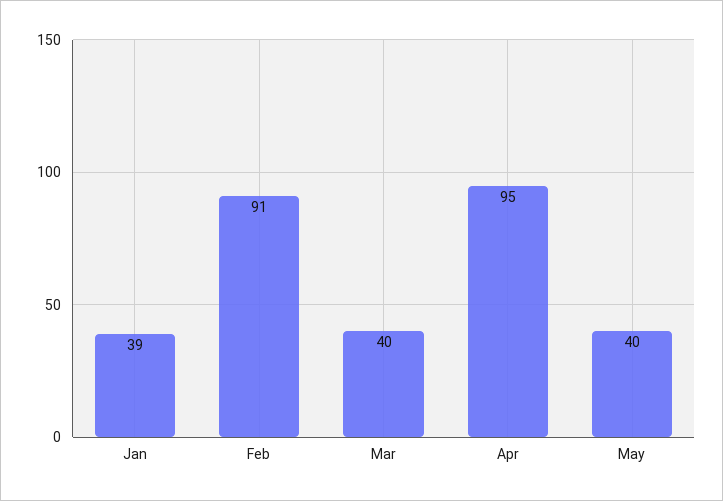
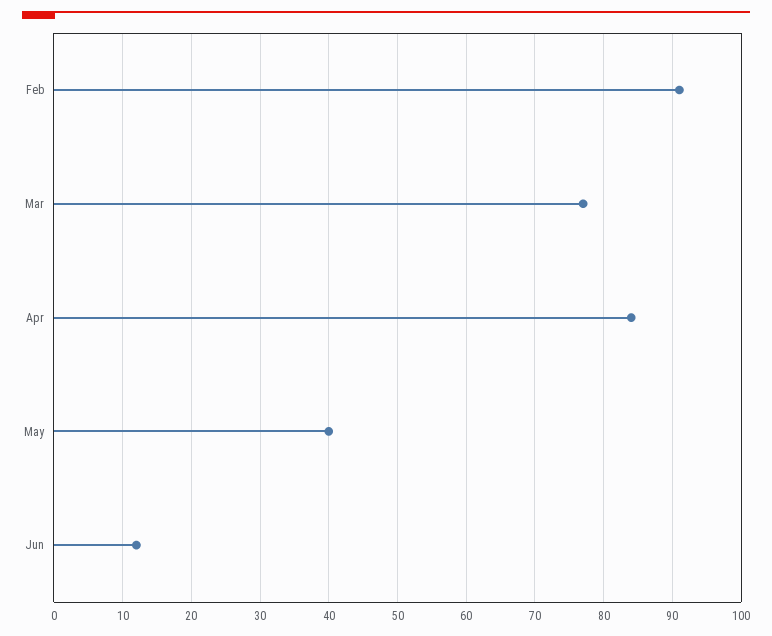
Jan: 39 -> none
Mar: 40 -> 77
Apr: 95 -> 84
Jun: none -> 12

